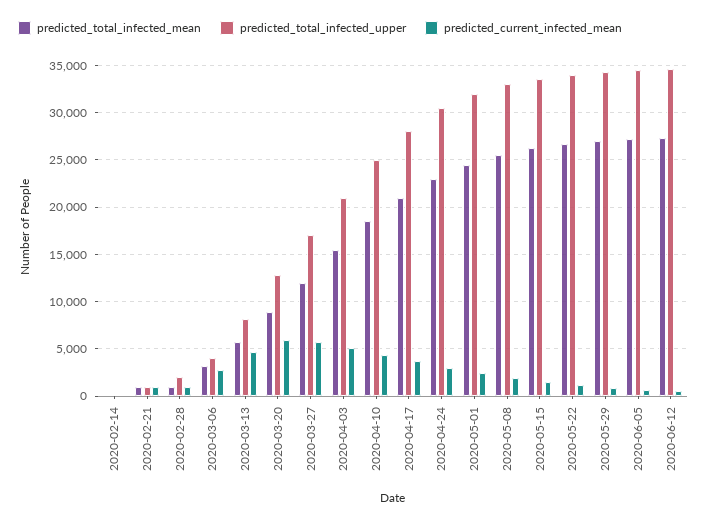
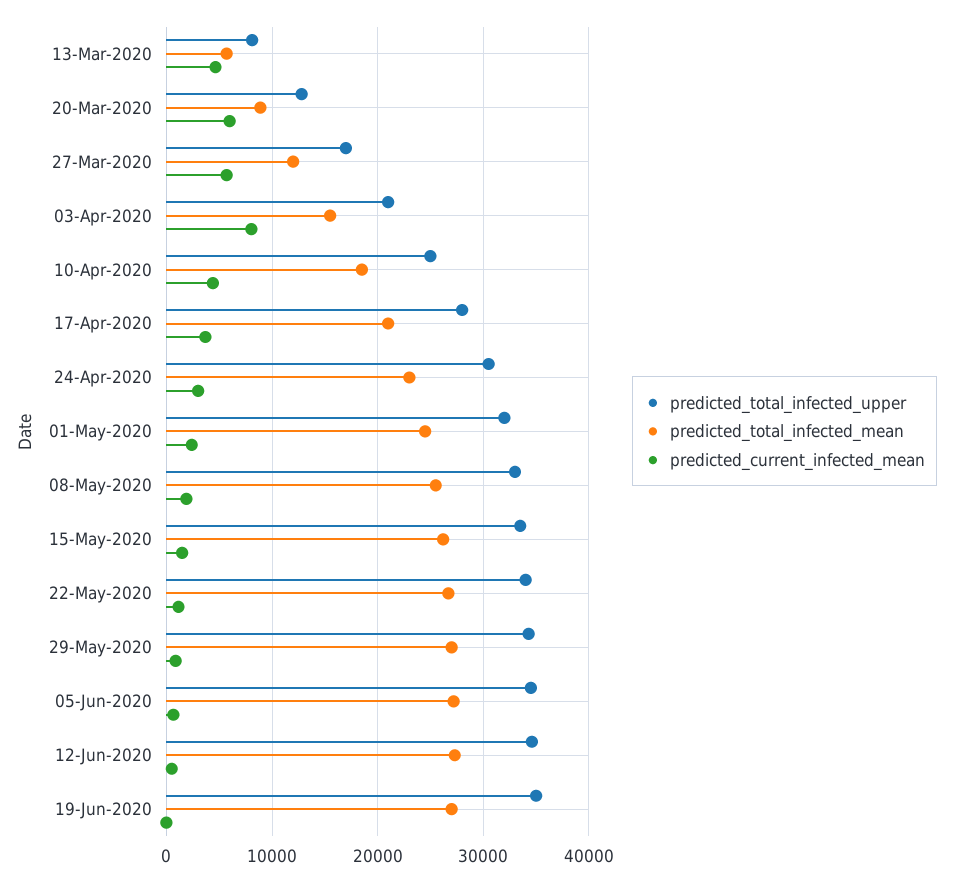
predicted_total_infected_mean, 2020-02-14: 0 -> none
predicted_total_infected_upper, 2020-02-14: 0 -> none
predicted_current_infected_mean, 2020-02-14: 0 -> none
predicted_total_infected_mean, 2020-02-21: 1000 -> none
predicted_total_infected_upper, 2020-02-21: 1000 -> none
predicted_current_infected_mean, 2020-02-21: 1000 -> none
predicted_total_infected_mean, 2020-02-28: 1000 -> none
predicted_total_infected_upper, 2020-02-28: 2000 -> none
predicted_current_infected_mean, 2020-02-28: 1000 -> none
predicted_total_infected_mean, 2020-03-06: 3000 -> none
predicted_total_infected_upper, 2020-03-06: 4000 -> none
predicted_current_infected_mean, 2020-03-06: 3000 -> none
predicted_current_infected_mean, 2020-04-03: 5000 -> 8000
predicted_total_infected_upper, 19-Jun-2020: none -> 35000
predicted_total_infected_mean, 19-Jun-2020: none -> 27000
predicted_current_infected_mean, 19-Jun-2020: none -> 0

